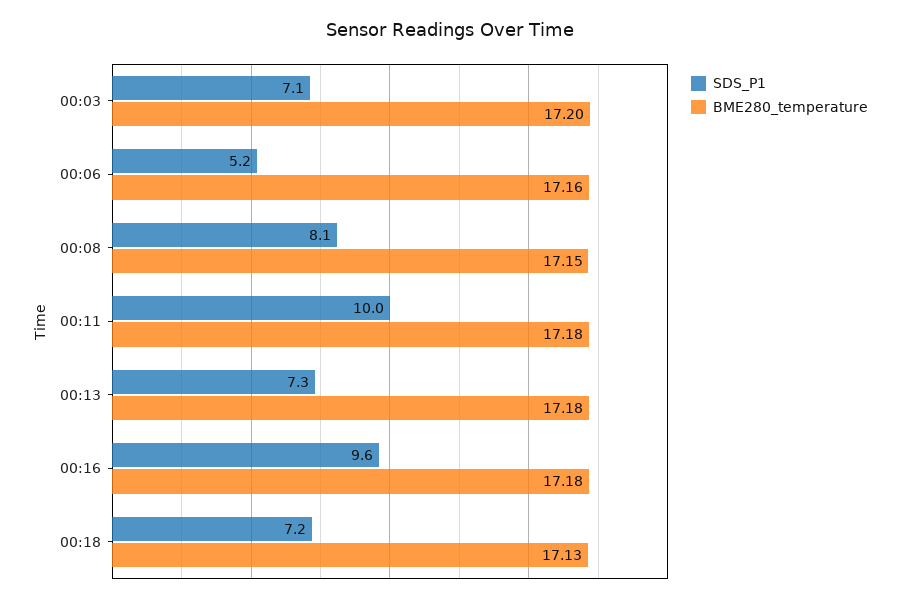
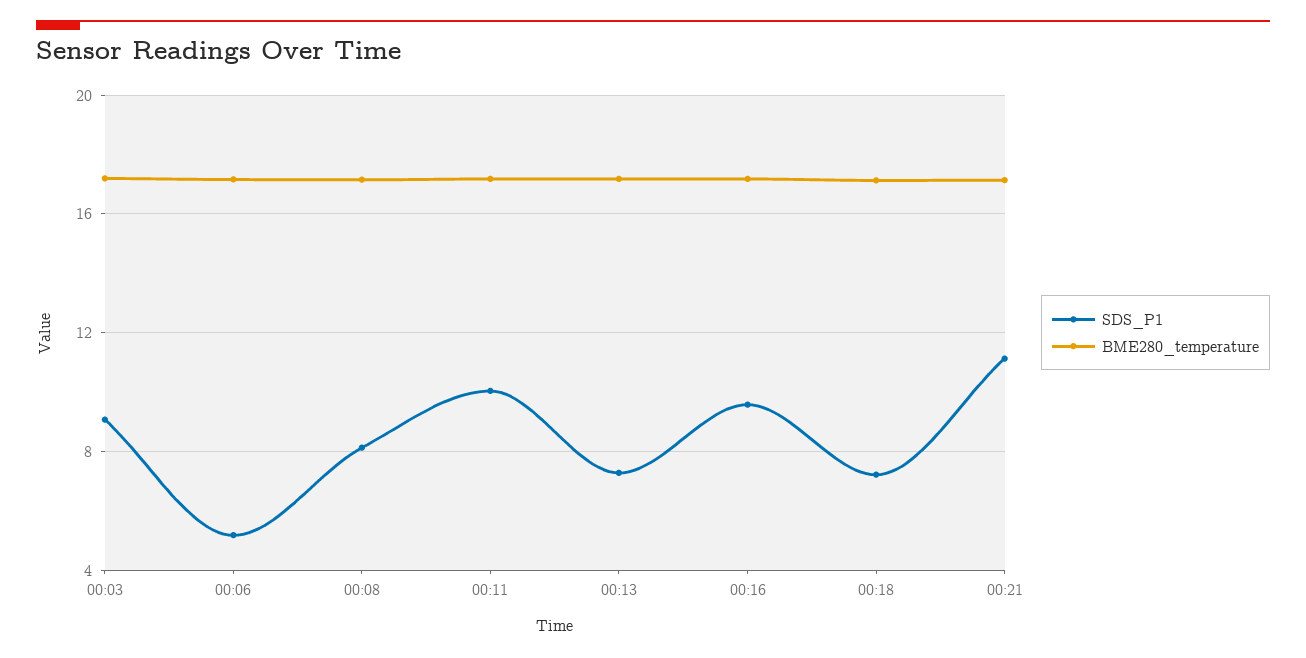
SDS_P1, 00:03: 7.1 -> 9
SDS_P1, 00:21: none -> 11
BME280_temperature, 00:21: none -> 17

